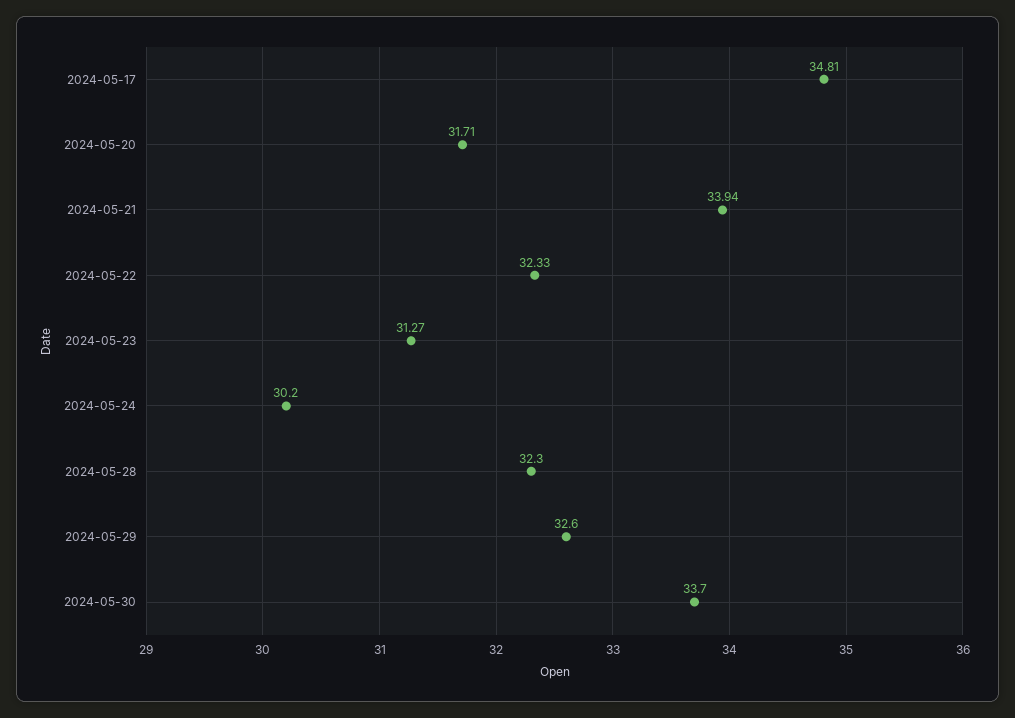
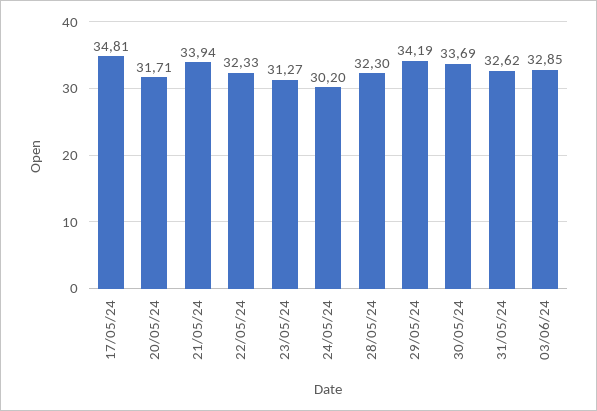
2024-05-29: 32.6 -> 34.19
2024-05-30: 33.7 -> 33.69
31/05/24: none -> 32.62
03/06/24: none -> 32.85

